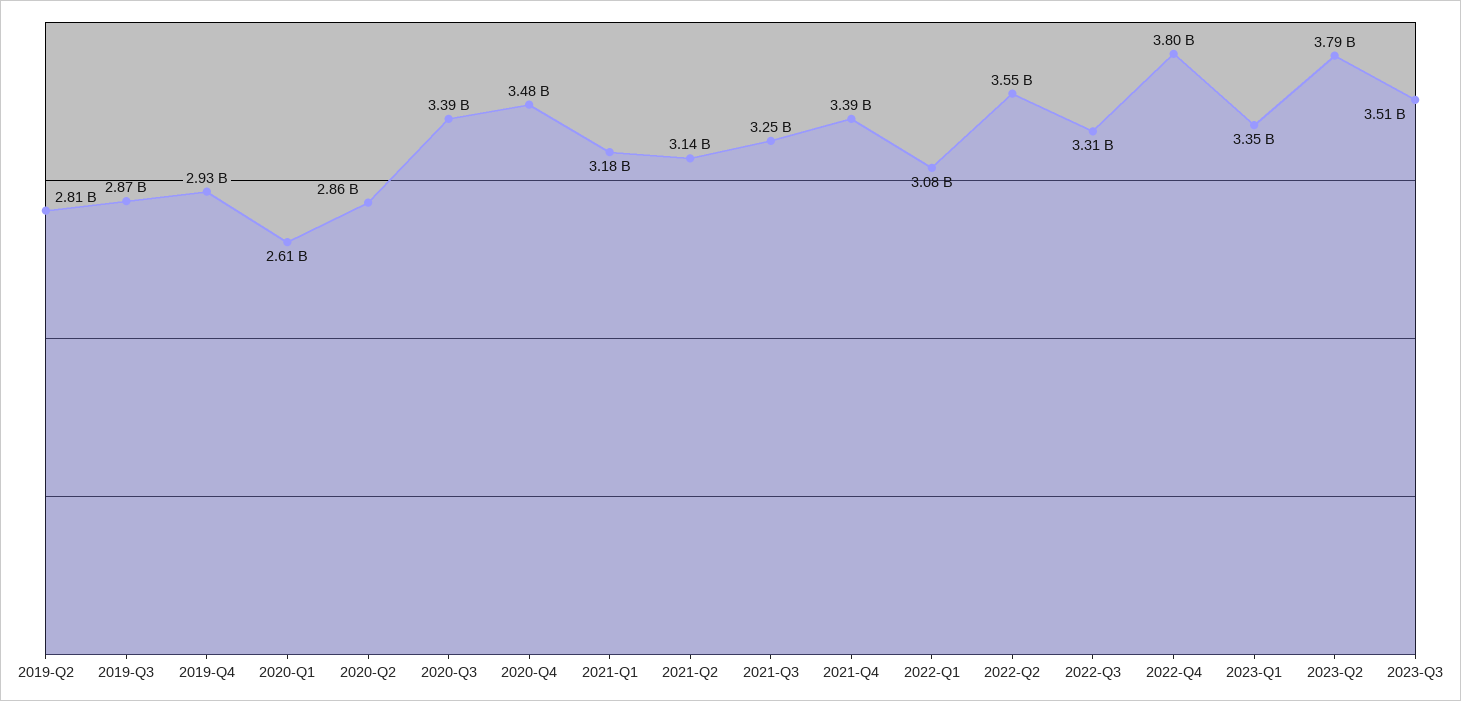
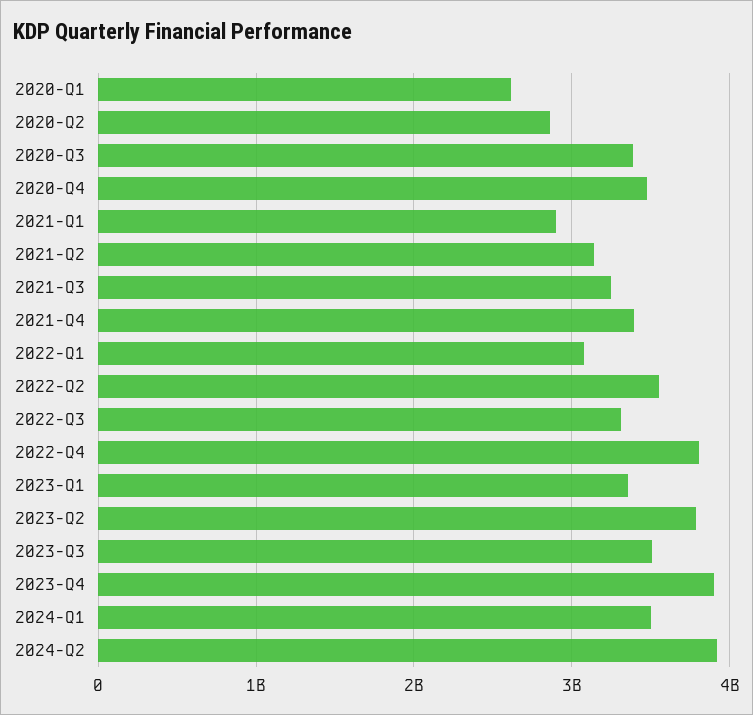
2019-Q2: 2810000000 -> none
2019-Q3: 2870000000 -> none
2019-Q4: 2930000000 -> none
2021-Q1: 3180000000 -> 2900000000
2023-Q4: none -> 3900000000
2024-Q1: none -> 3500000000
2024-Q2: none -> 3900000000

